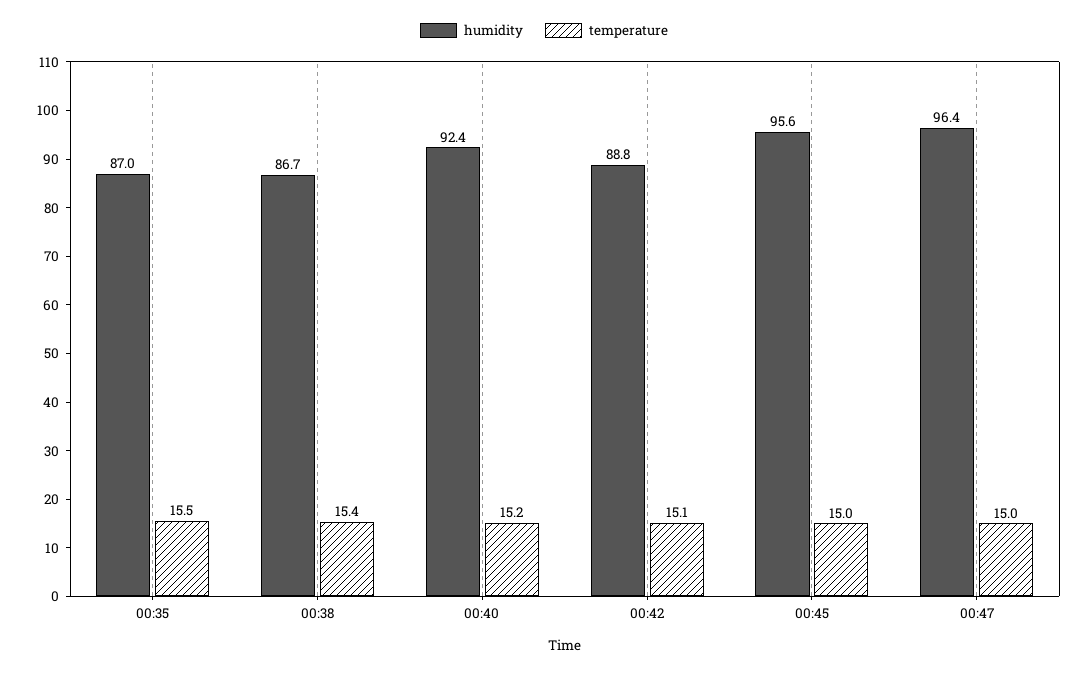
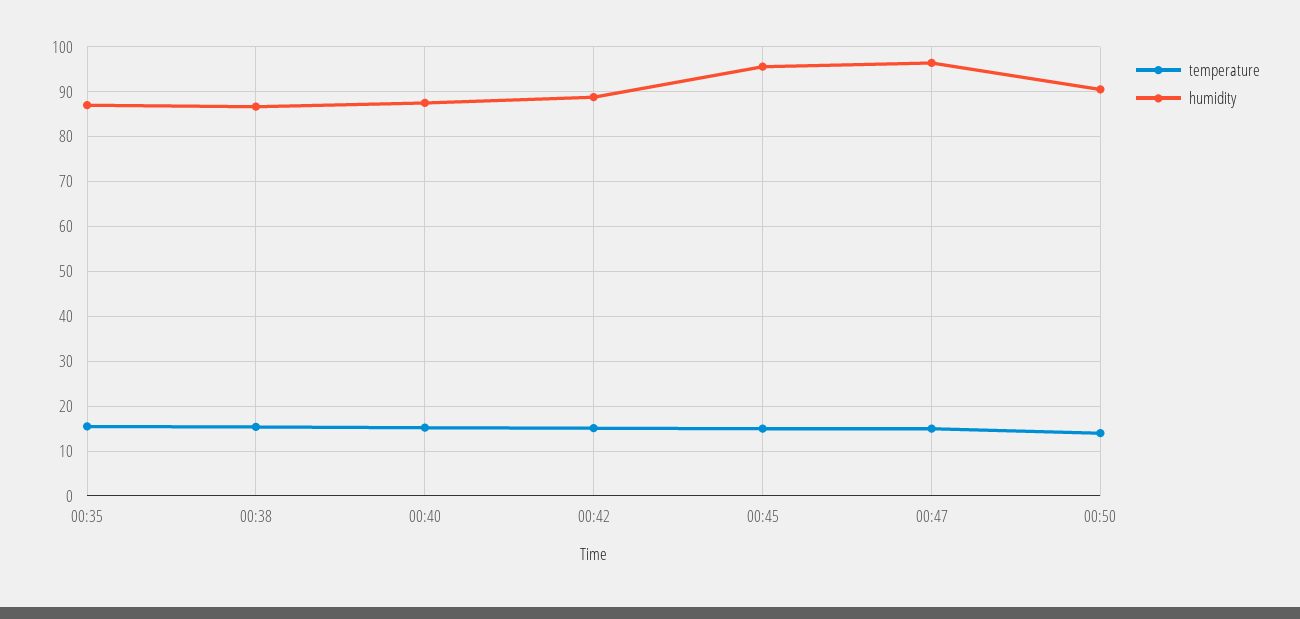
humidity, 00:40: 92.4 -> 88
temperature, 00:50: none -> 14
humidity, 00:50: none -> 90

